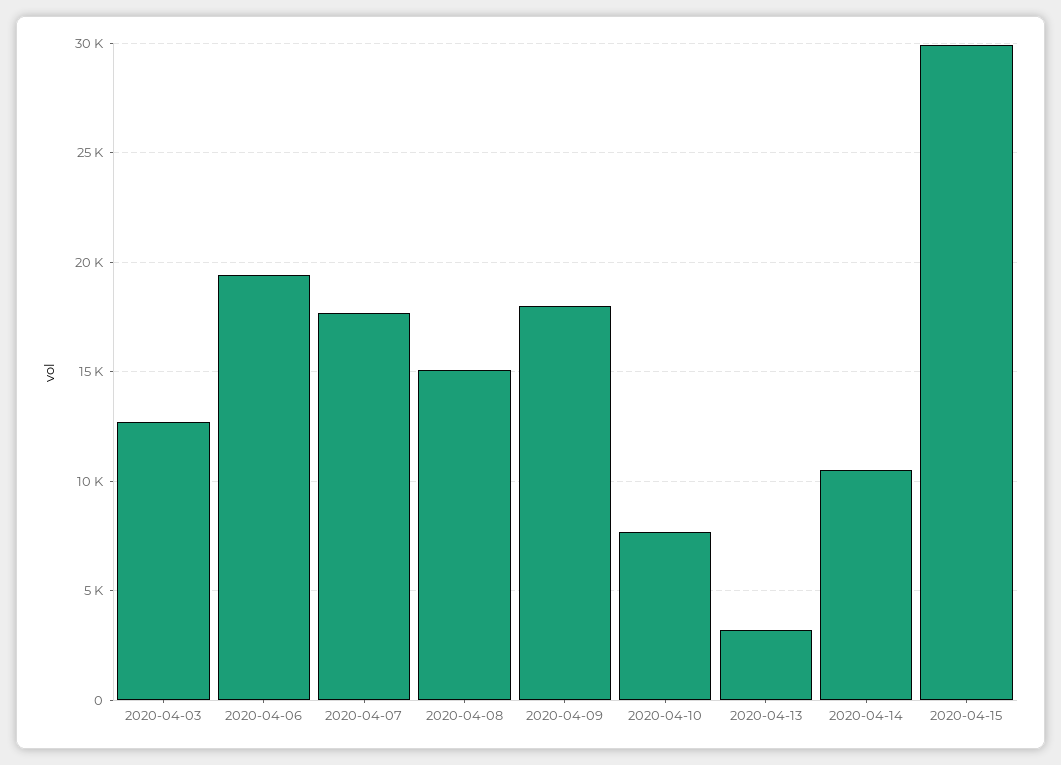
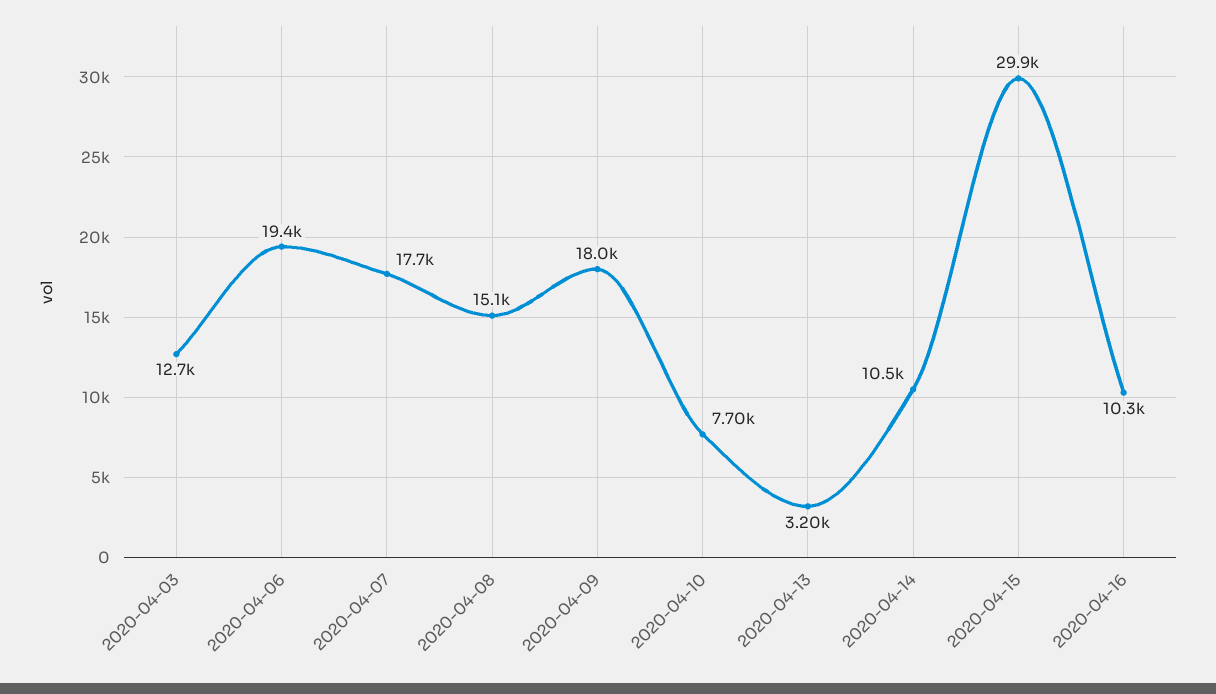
2020-04-16: none -> 10300

